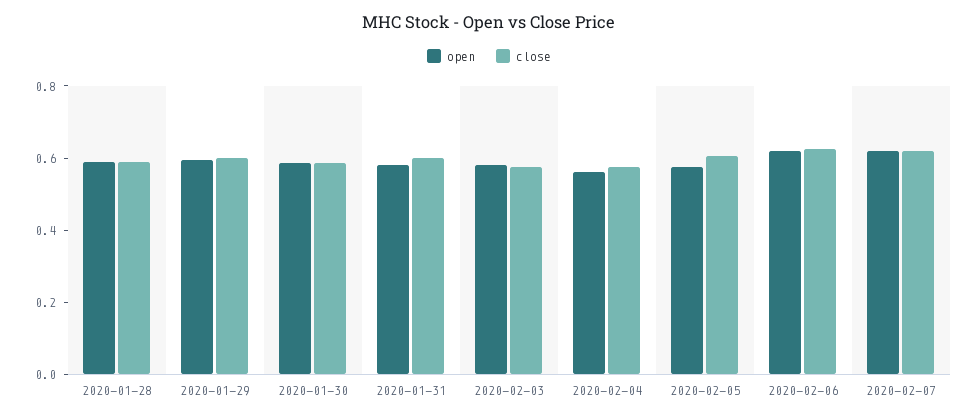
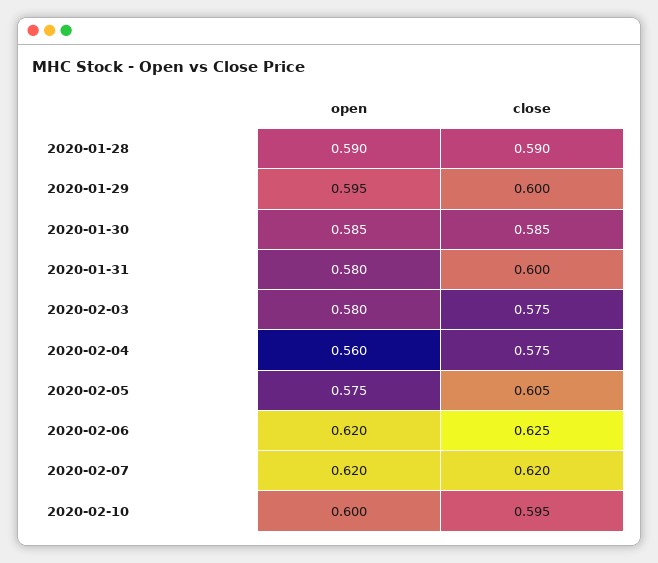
open, 2020-02-10: none -> 0.6
close, 2020-02-10: none -> 0.595

